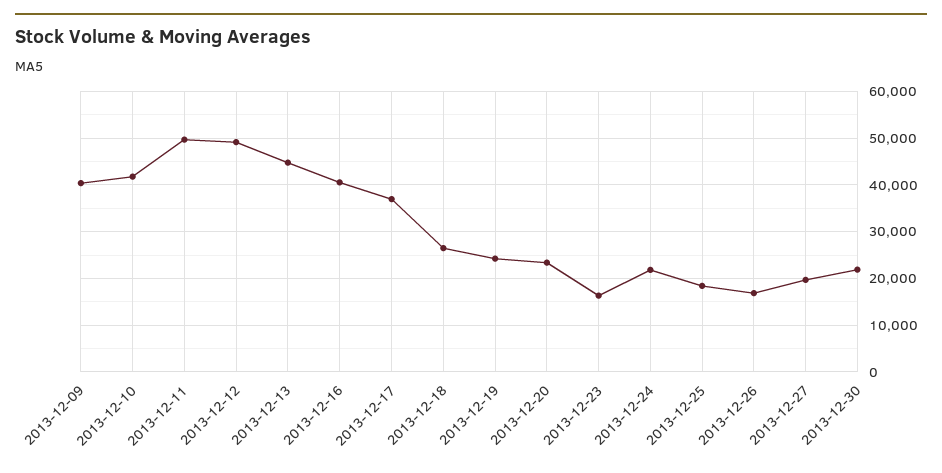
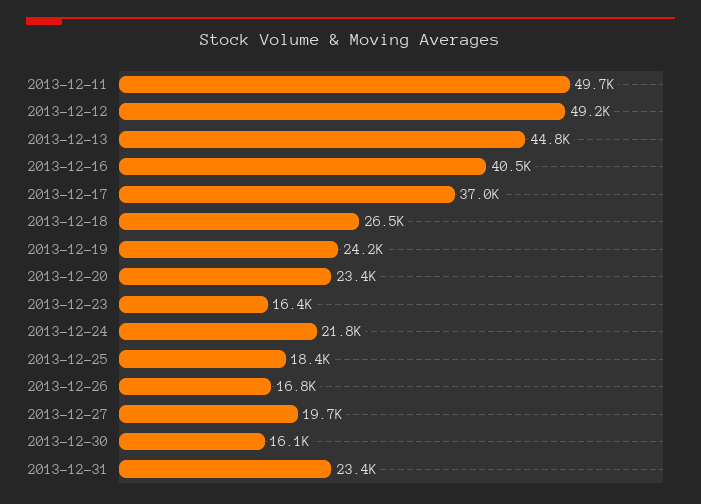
2013-12-09: 40000 -> none
2013-12-10: 42000 -> none
2013-12-30: 22000 -> 16100
2013-12-31: none -> 23400

